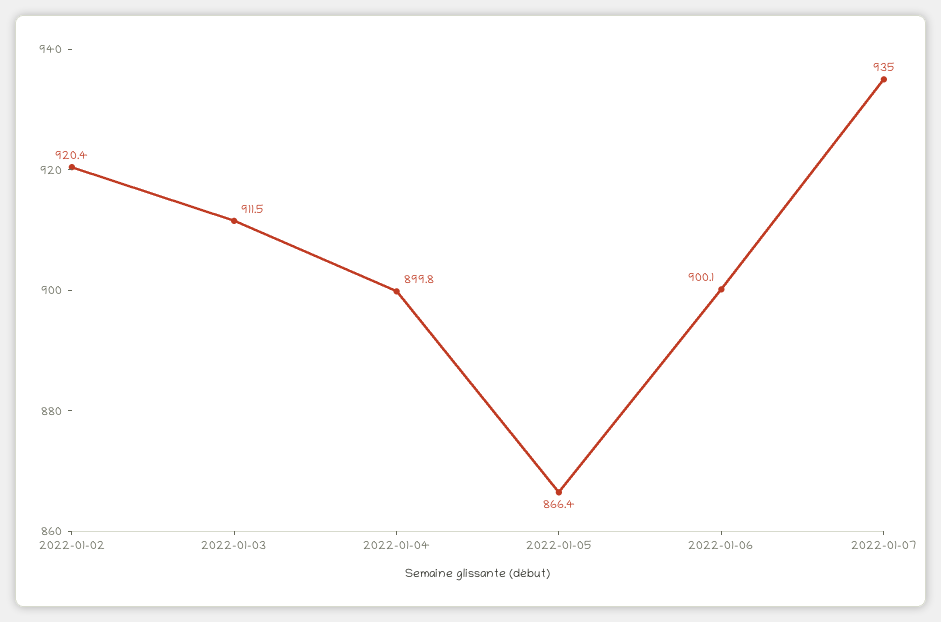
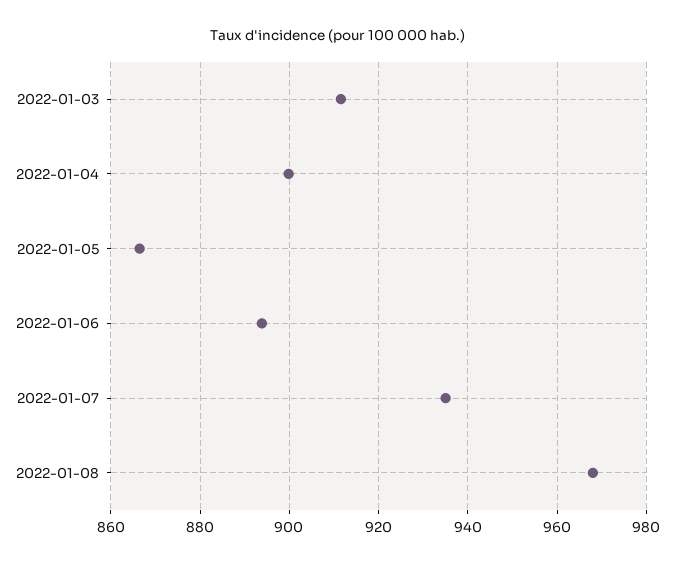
2022-01-02: 920.4 -> none
2022-01-06: 900.1 -> 894
2022-01-08: none -> 968

